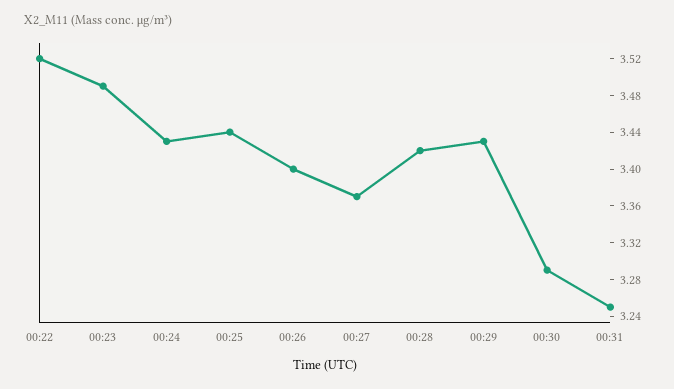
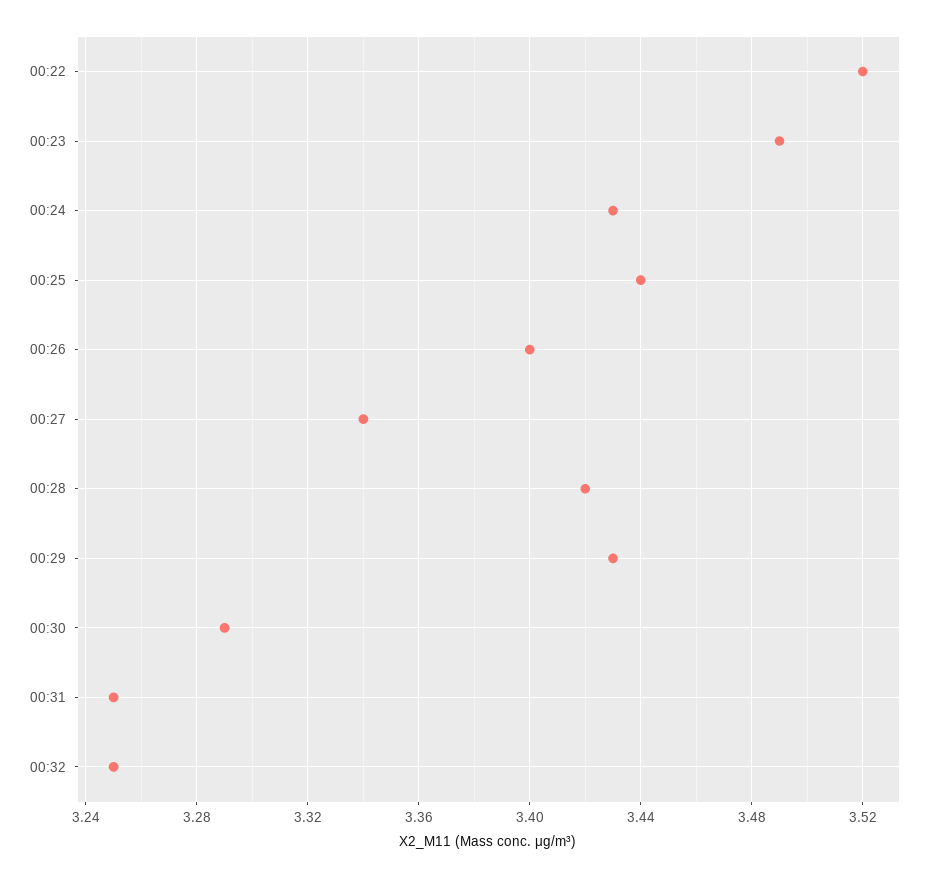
00:27: 3.37 -> 3.34
00:32: none -> 3.25

